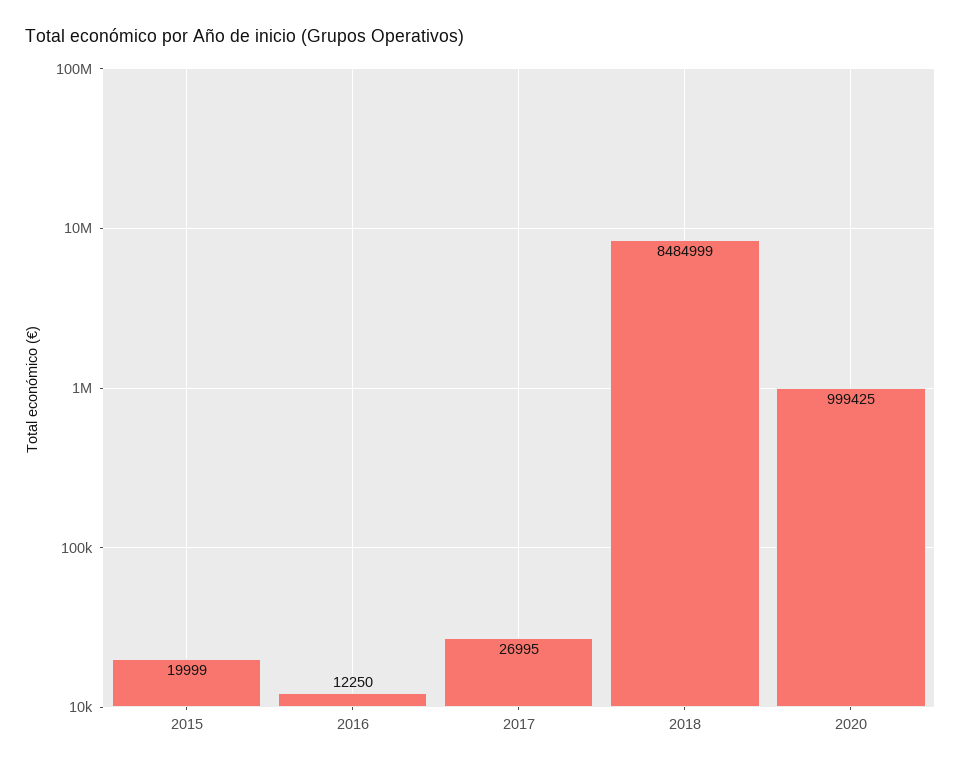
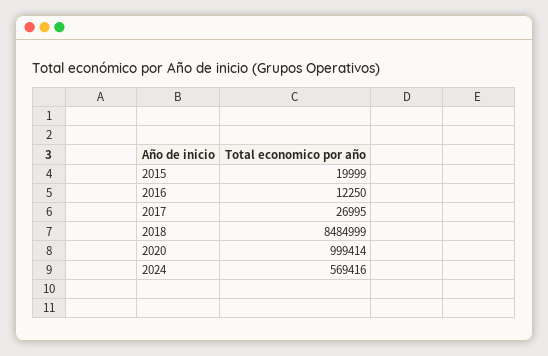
2020: 999425 -> 999414
2024: none -> 569416

